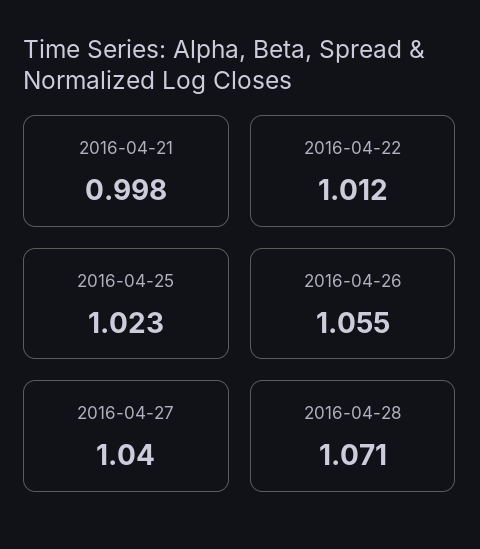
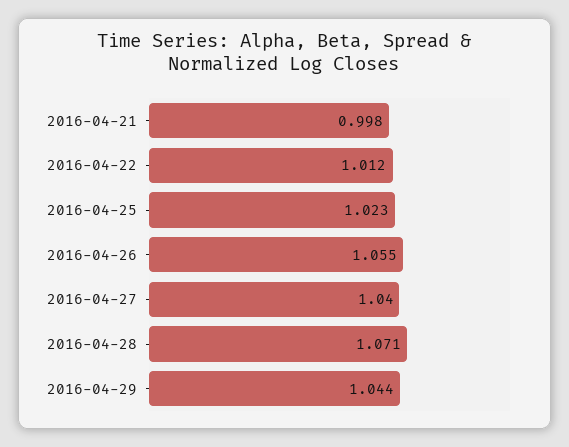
2016-04-29: none -> 1.044

